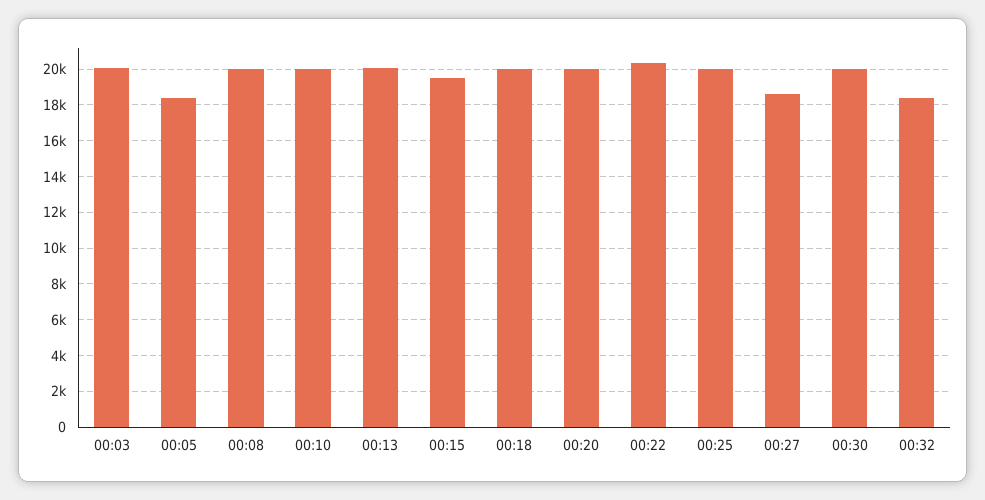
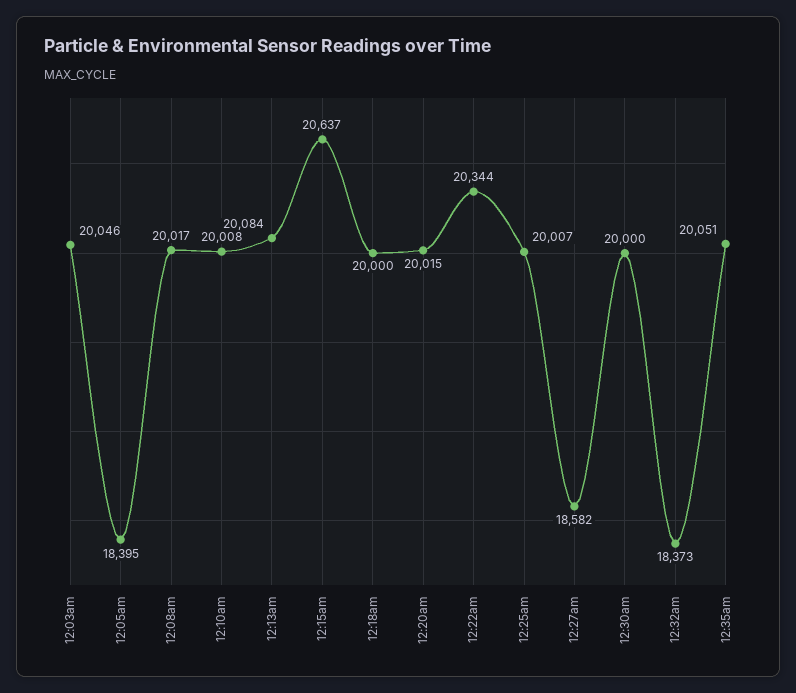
00:15: 19500 -> 20637
12:35am: none -> 20051

